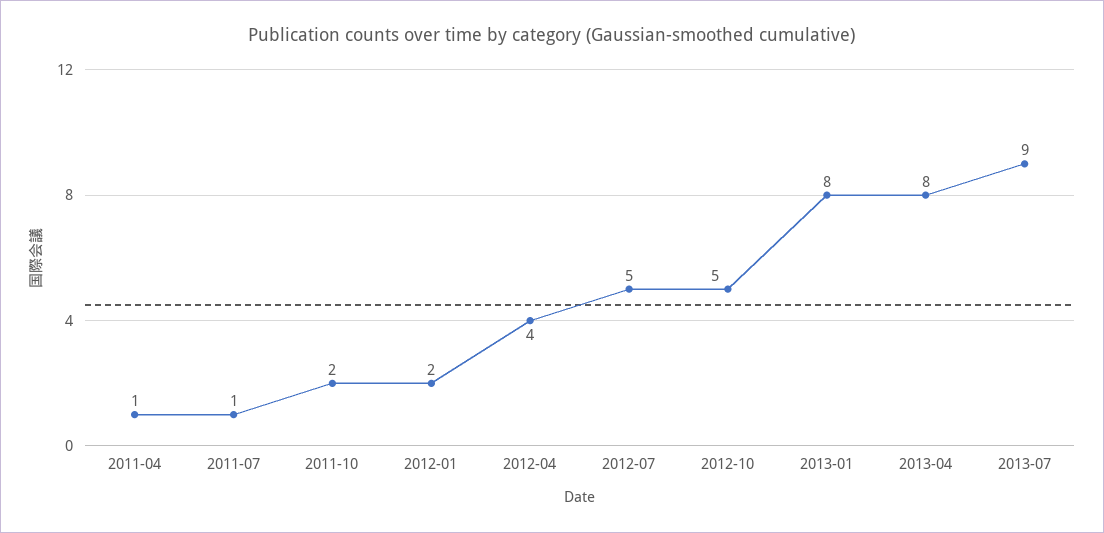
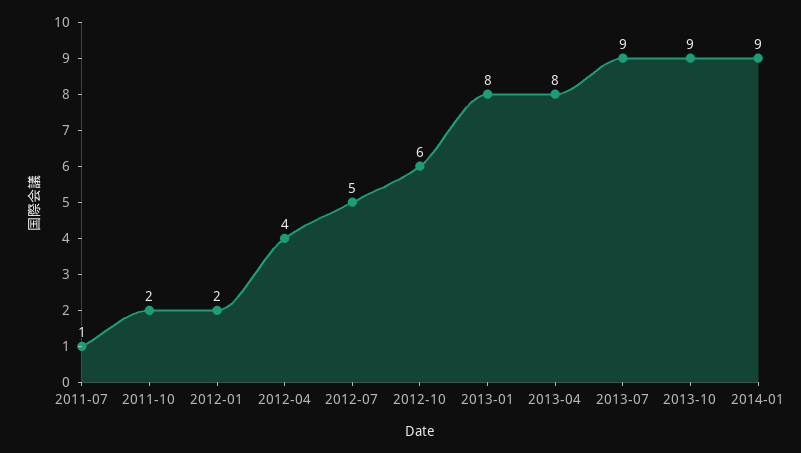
2011-04: 1 -> none
2012-10: 5 -> 6
2013-10: none -> 9
2014-01: none -> 9

